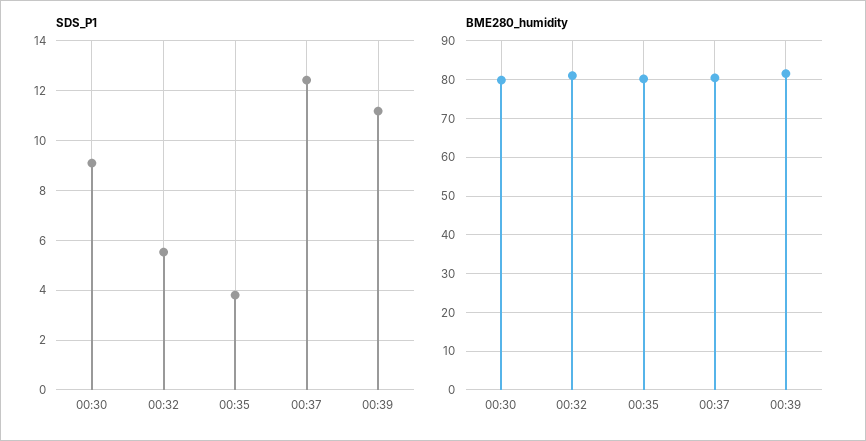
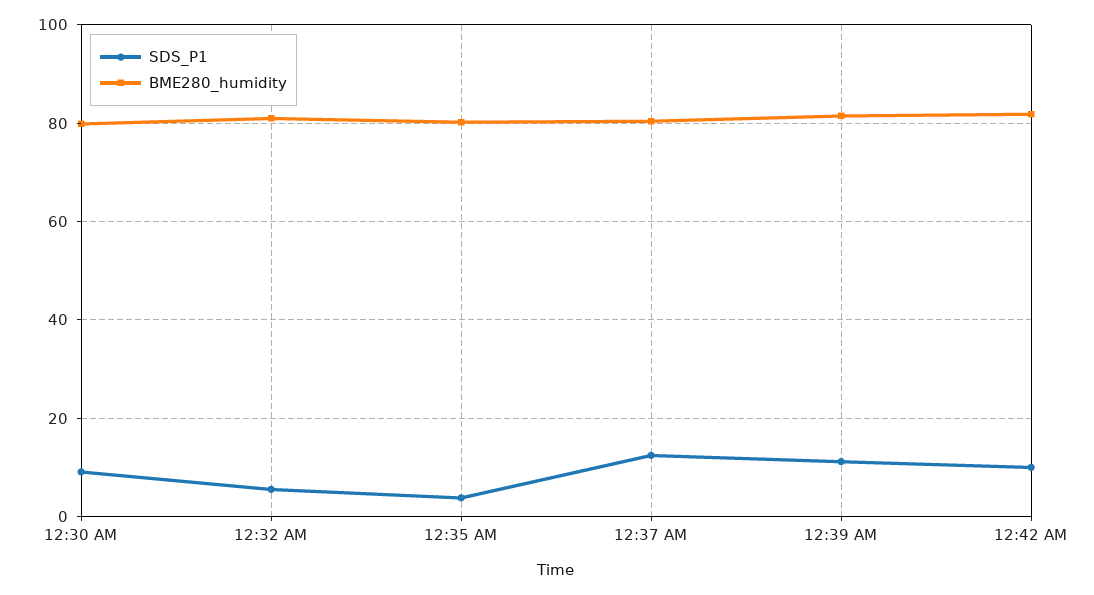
SDS_P1, 12:42 AM: none -> 10
BME280_humidity, 12:42 AM: none -> 82

